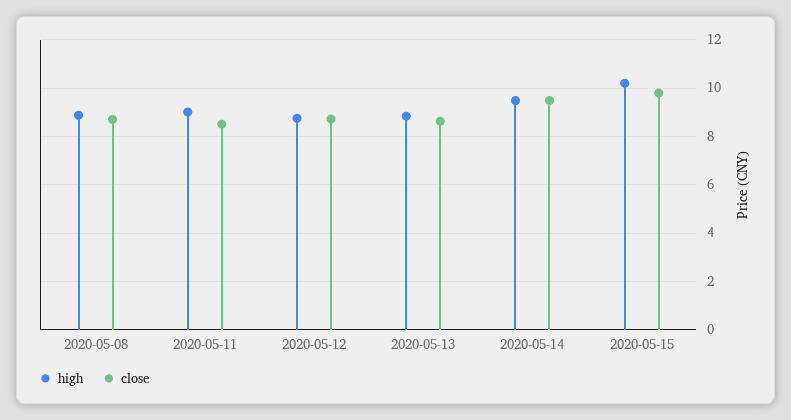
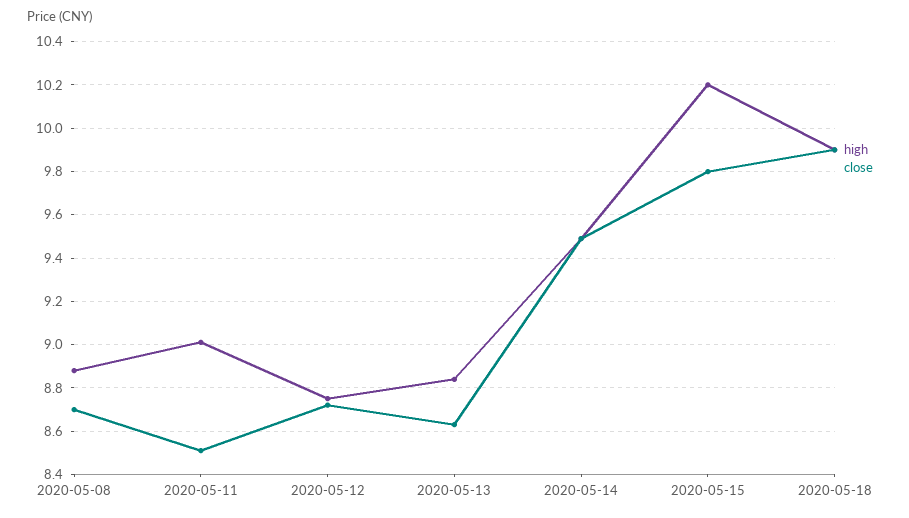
high, 2020-05-18: none -> 9.9
close, 2020-05-18: none -> 9.9

